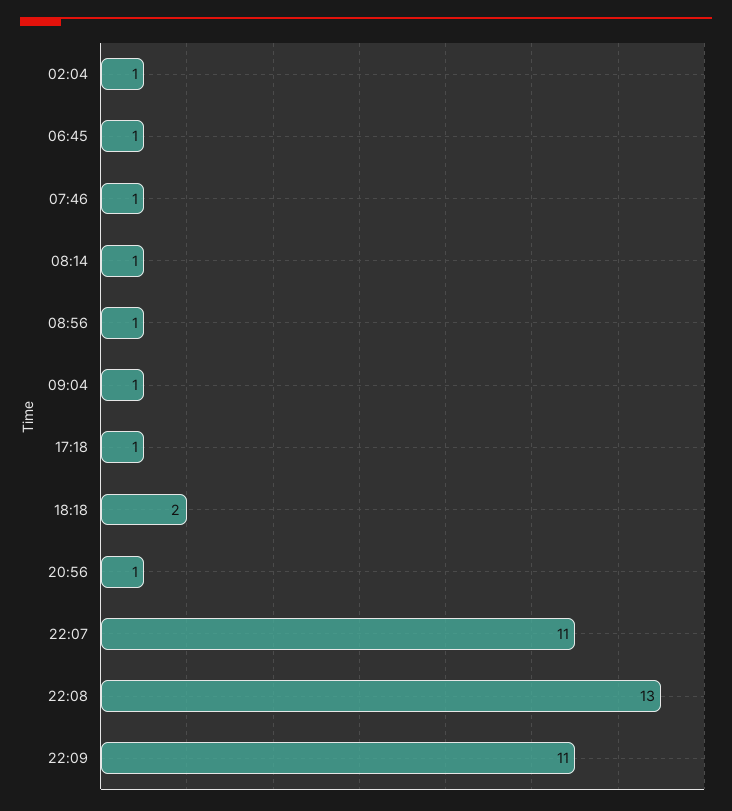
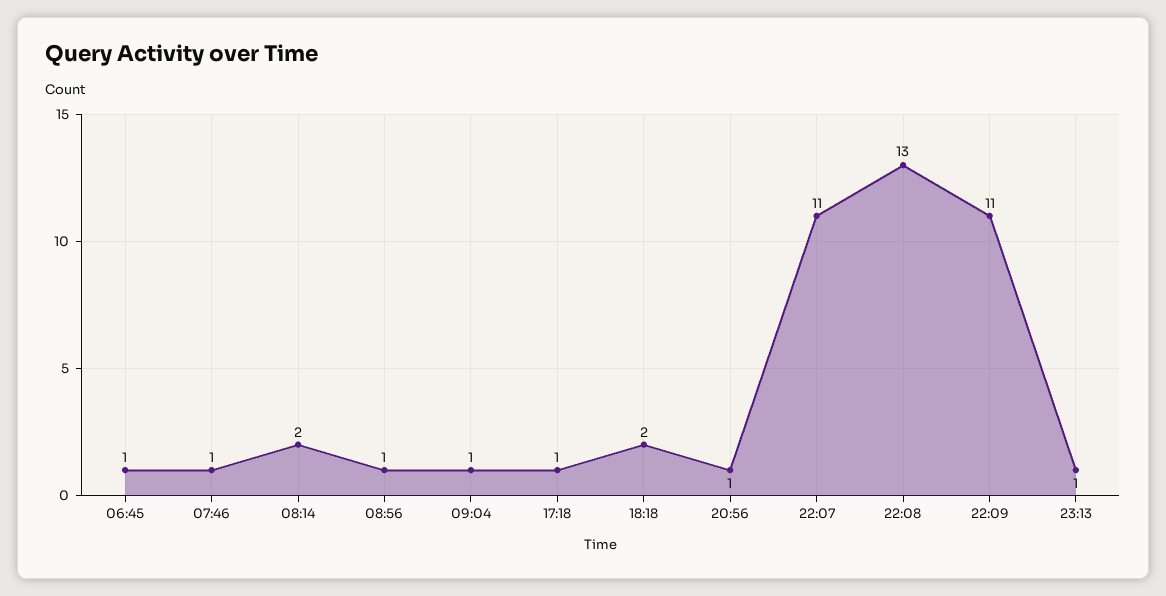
02:04: 1 -> none
08:14: 1 -> 2
23:13: none -> 1

